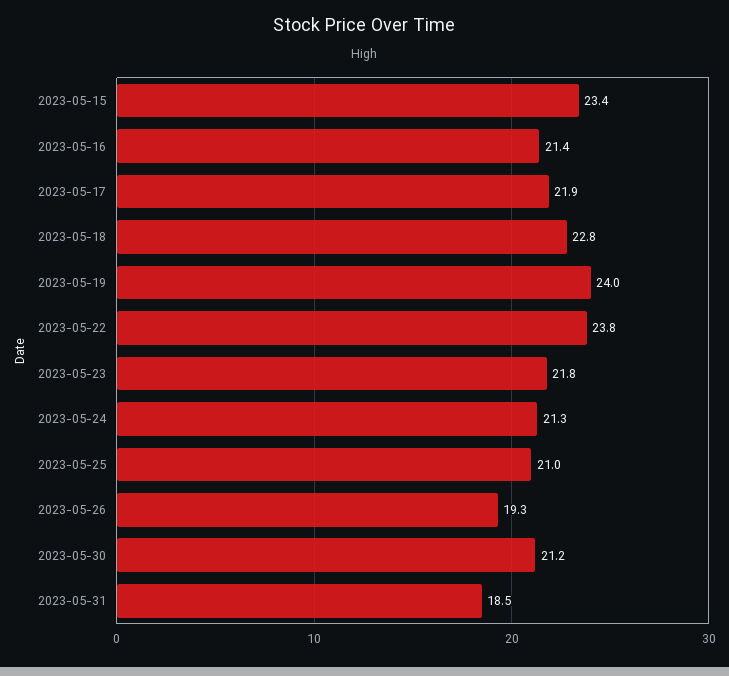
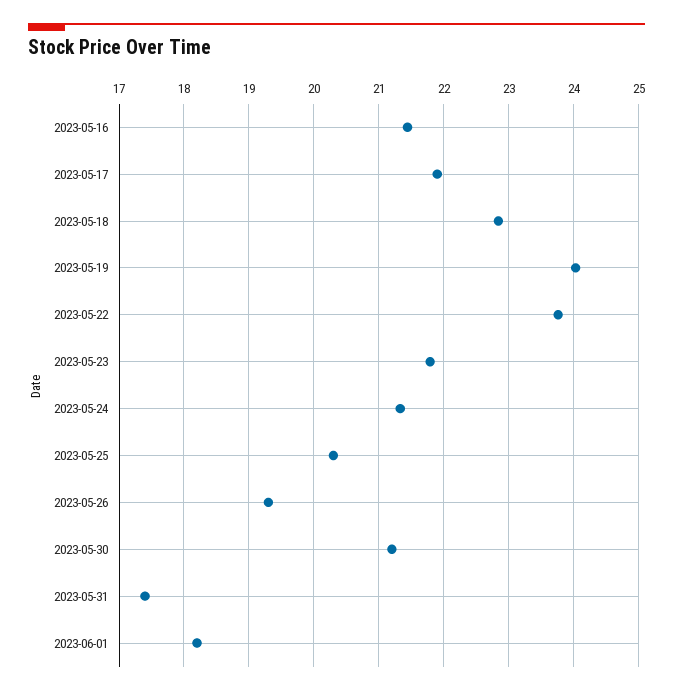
2023-05-15: 23.4 -> none
2023-05-25: 21 -> 20.3
2023-05-31: 18.5 -> 17.4
2023-06-01: none -> 18.2

